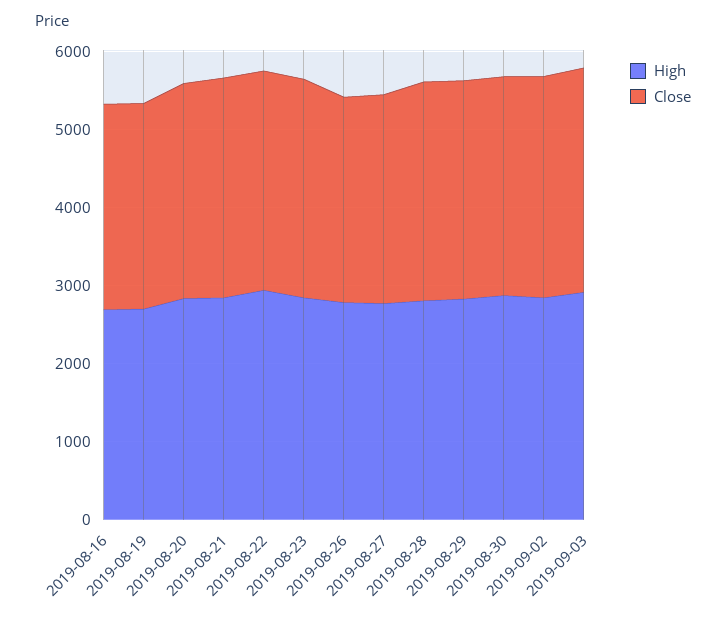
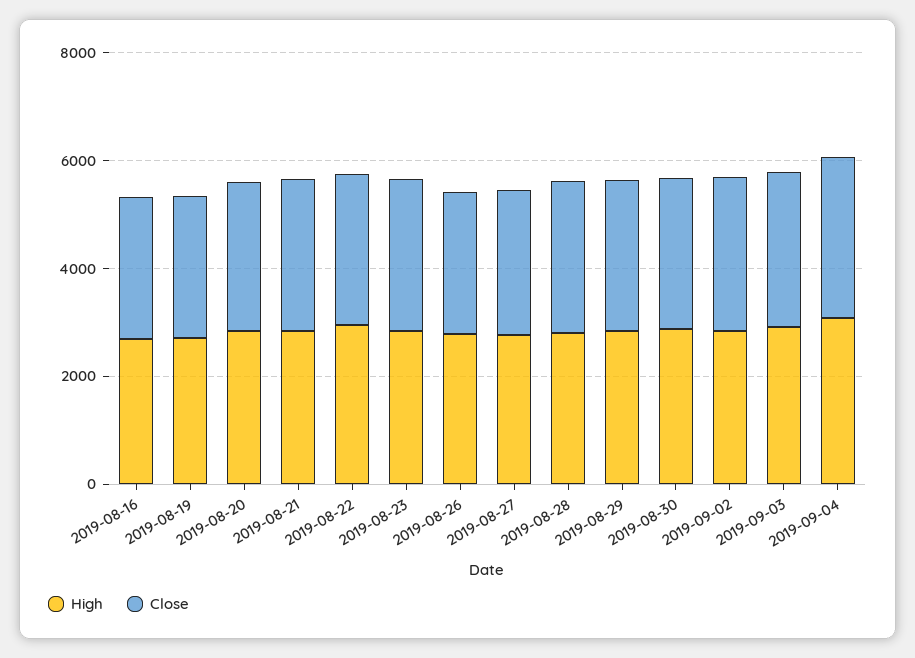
High, 2019-09-04: none -> 3000
Close, 2019-09-04: none -> 3000

